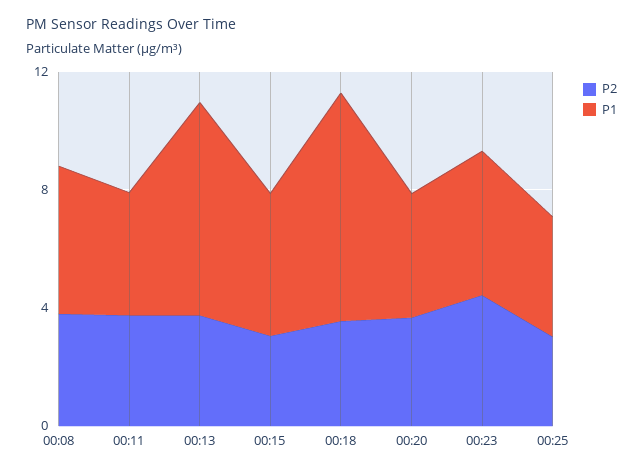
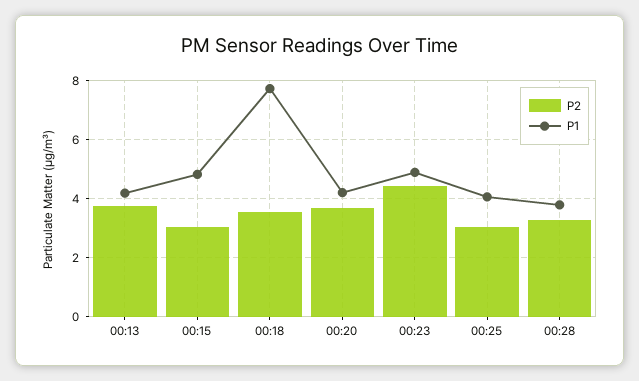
P2, 00:08: 4 -> none
P1, 00:08: 5 -> none
P2, 00:11: 4 -> none
P1, 00:11: 4 -> none
P1, 00:13: 7 -> 4.25
P2, 00:28: none -> 3.25
P1, 00:28: none -> 3.75

